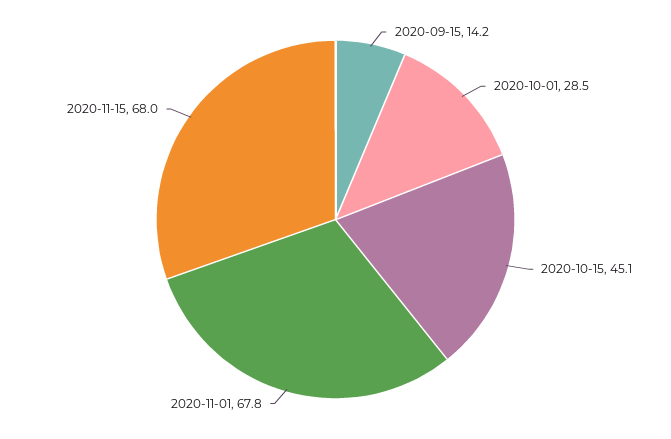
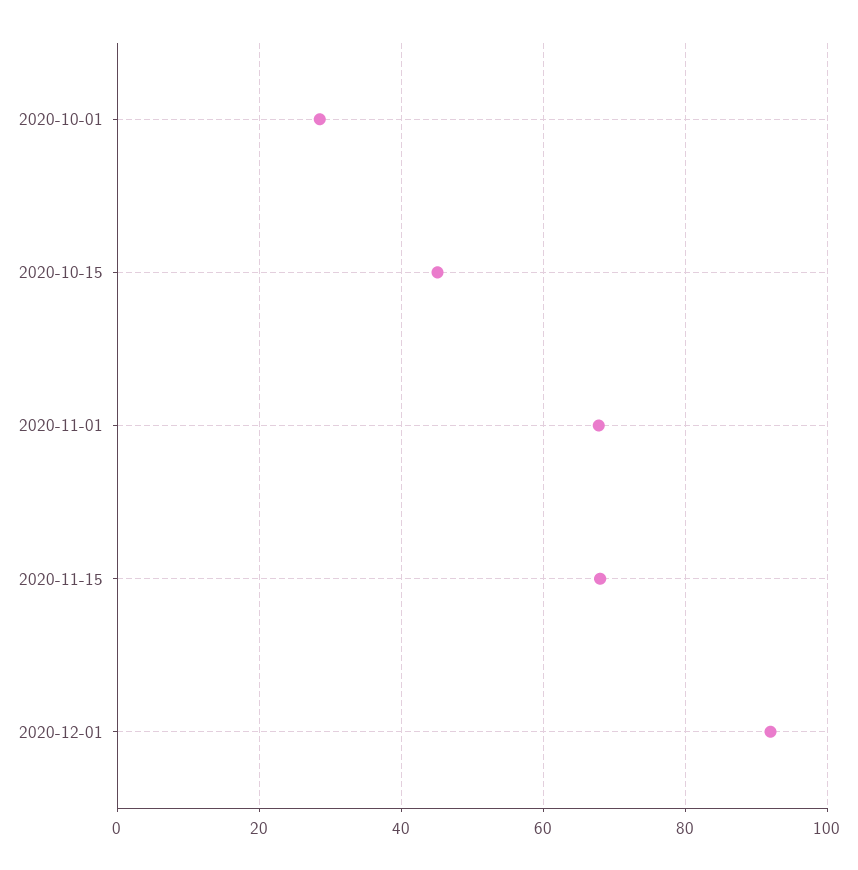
2020-09-15: 14.2 -> none
2020-12-01: none -> 92

